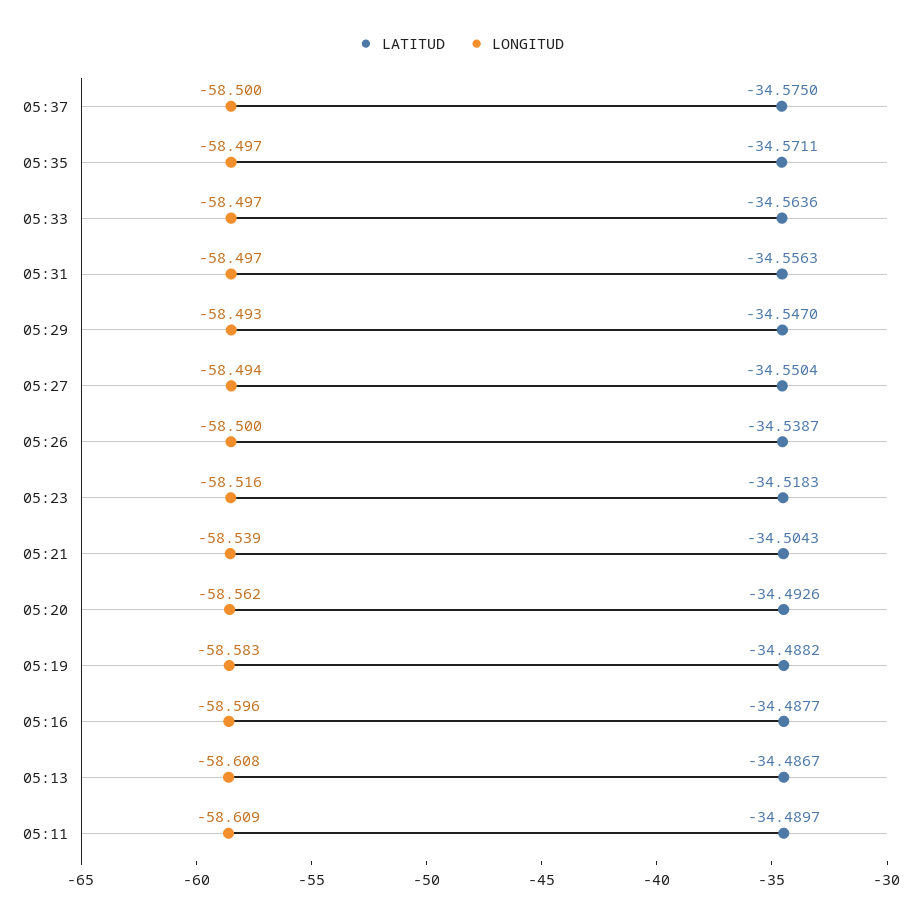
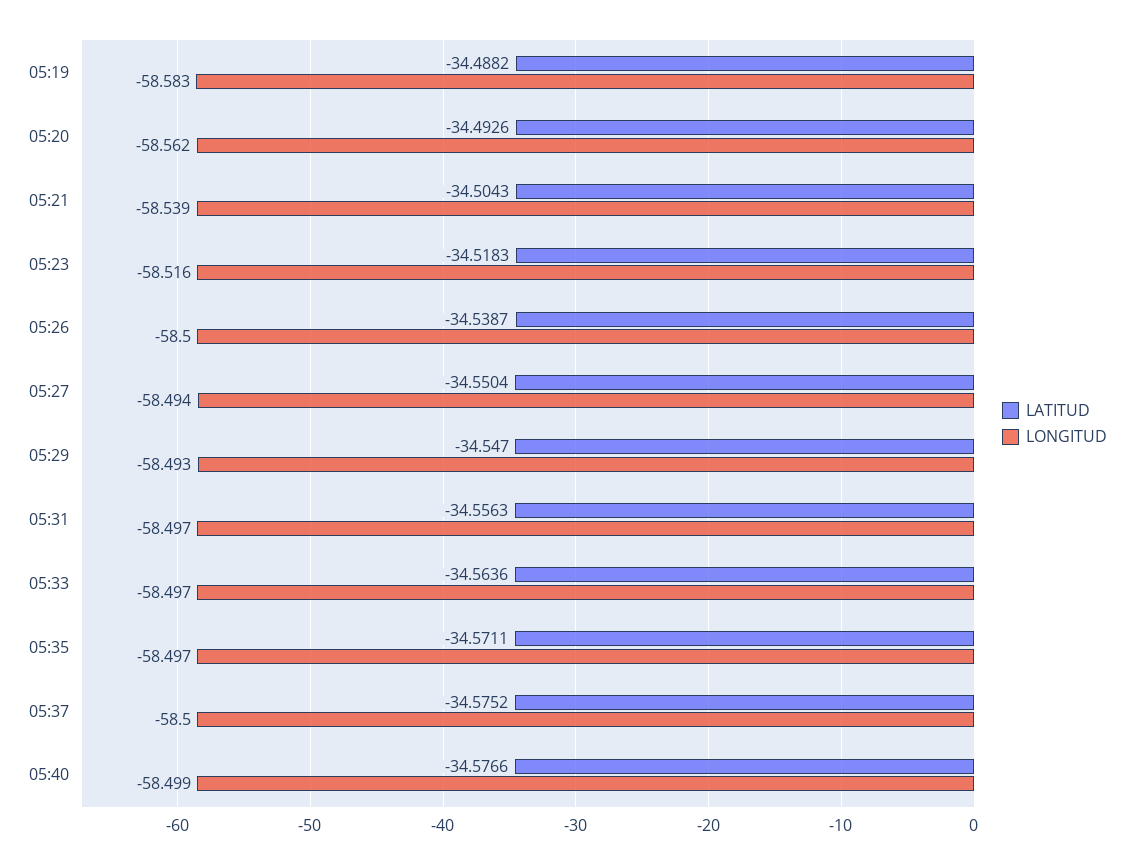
LATITUD, 05:37: -34.575 -> -34.5752
LATITUD, 05:16: -34.4877 -> none
LONGITUD, 05:16: -58.596 -> none
LATITUD, 05:13: -34.4867 -> none
LONGITUD, 05:13: -58.608 -> none
LATITUD, 05:11: -34.4897 -> none
LONGITUD, 05:11: -58.609 -> none
LATITUD, 05:40: none -> -34.5766
LONGITUD, 05:40: none -> -58.499

